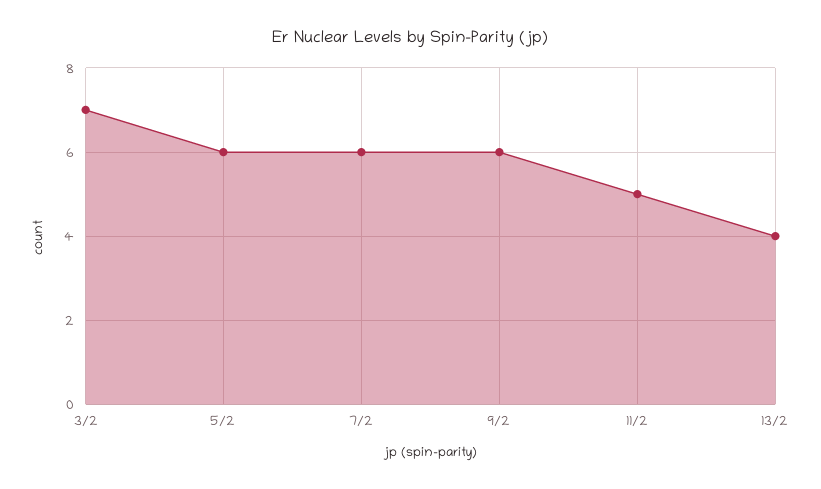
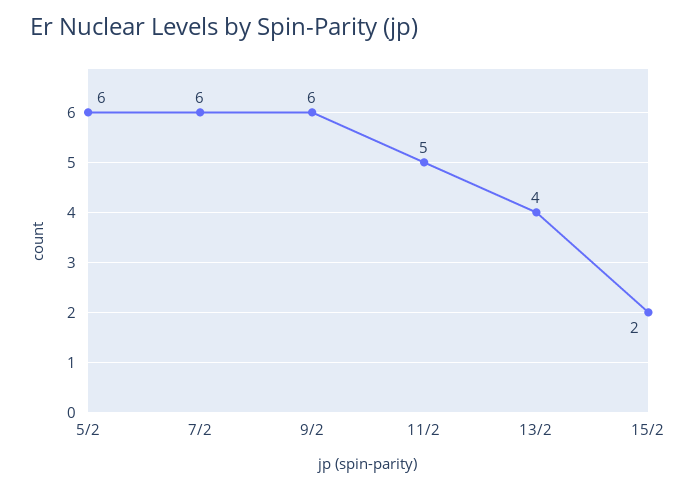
3/2: 7 -> none
15/2: none -> 2

